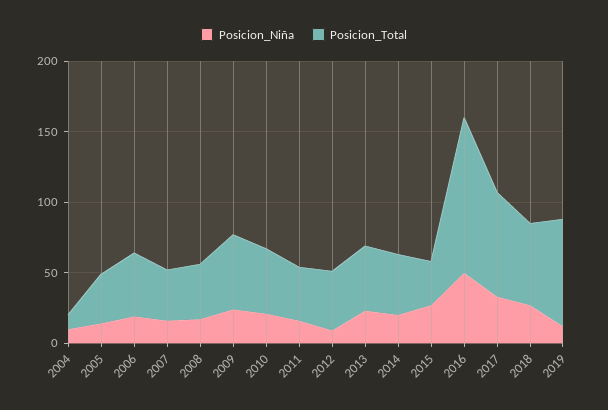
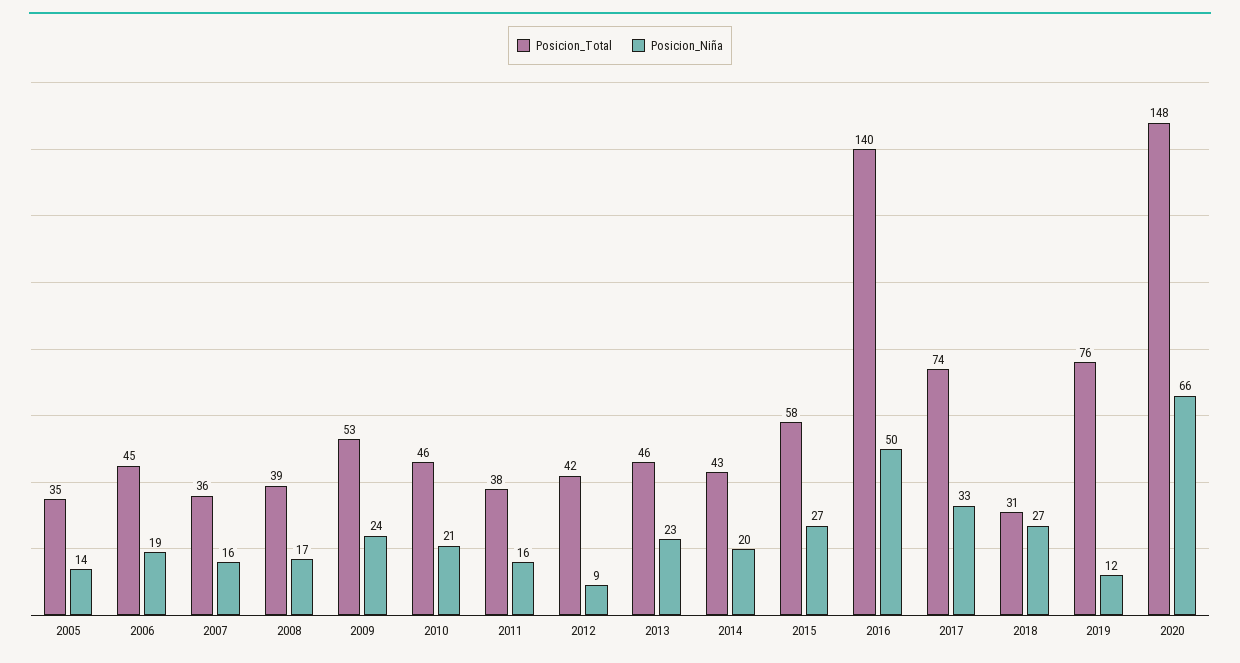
Posicion_Niña, 2004: 10 -> none
Posicion_Total, 2004: 10 -> none
Posicion_Total, 2015: 30 -> 58
Posicion_Total, 2016: 110 -> 140
Posicion_Total, 2018: 60 -> 31
Posicion_Total, 2020: none -> 148
Posicion_Niña, 2020: none -> 66

